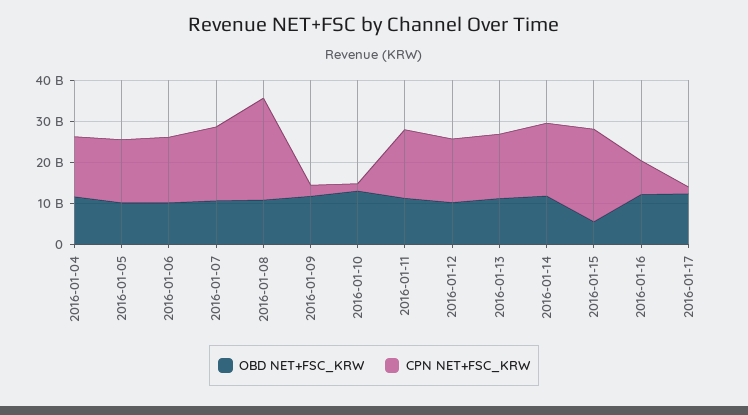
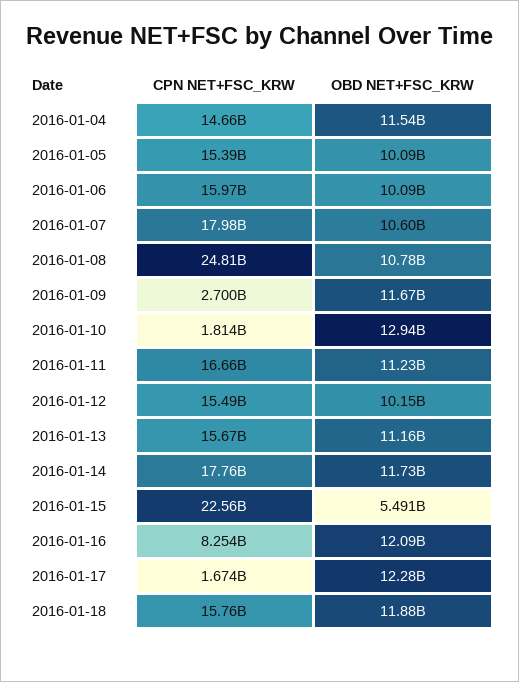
CPN NET+FSC_KRW, 2016-01-18: none -> 15760000000
OBD NET+FSC_KRW, 2016-01-18: none -> 11880000000

